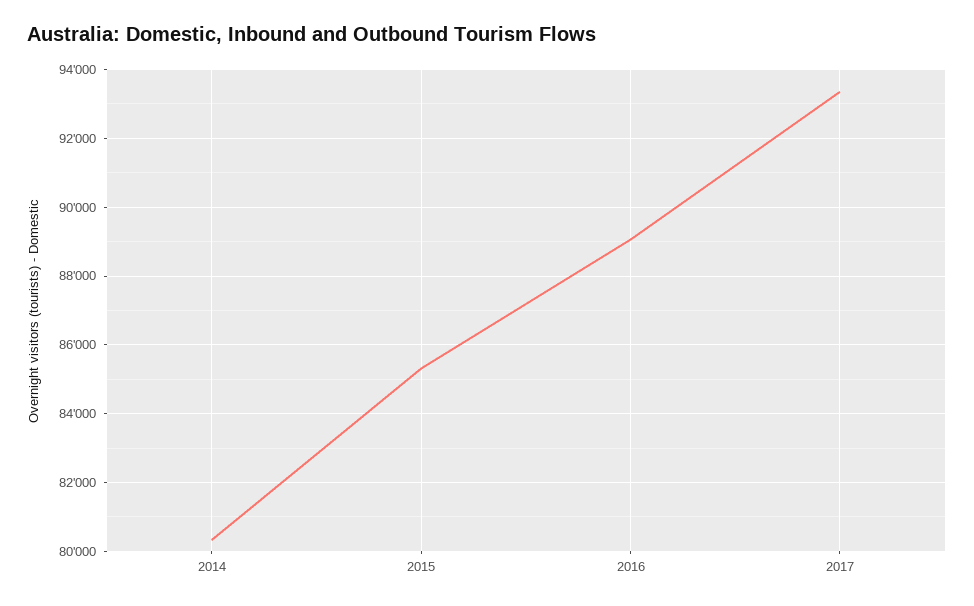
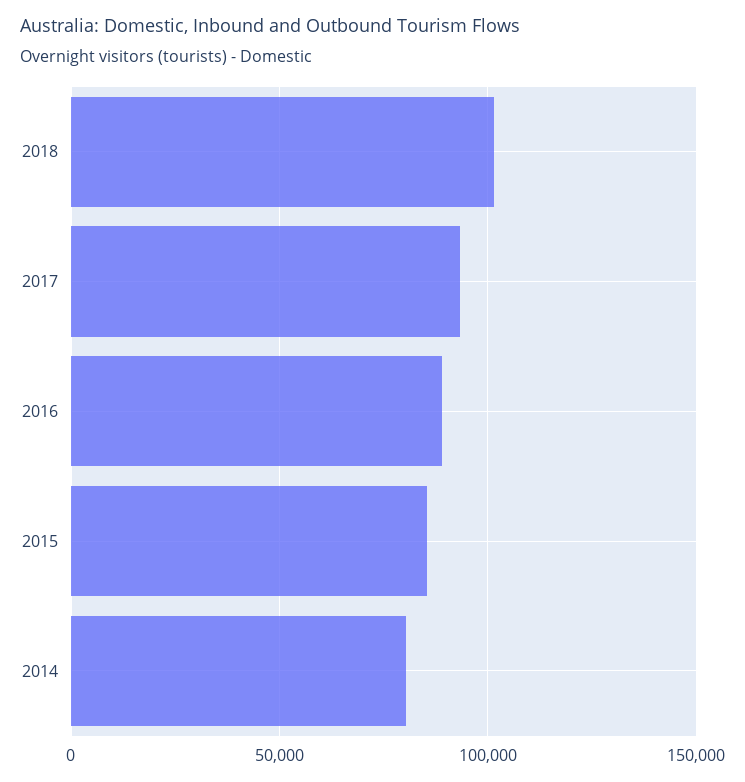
2018: none -> 100000

